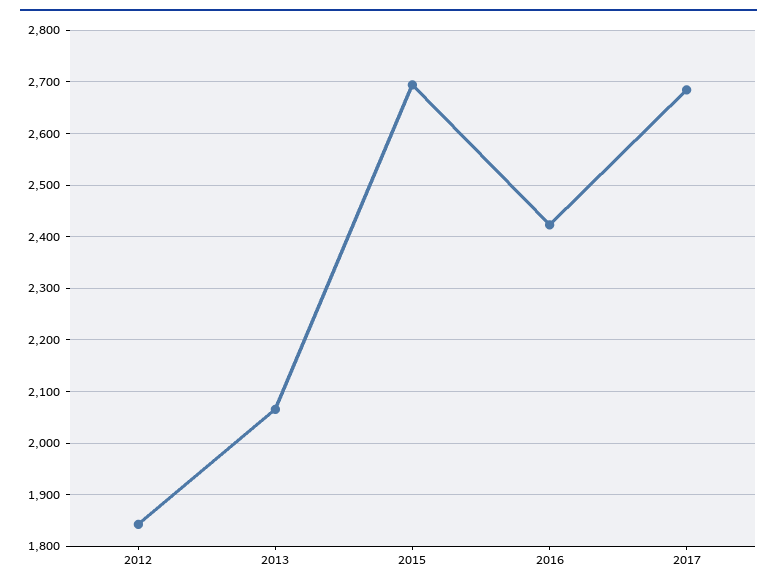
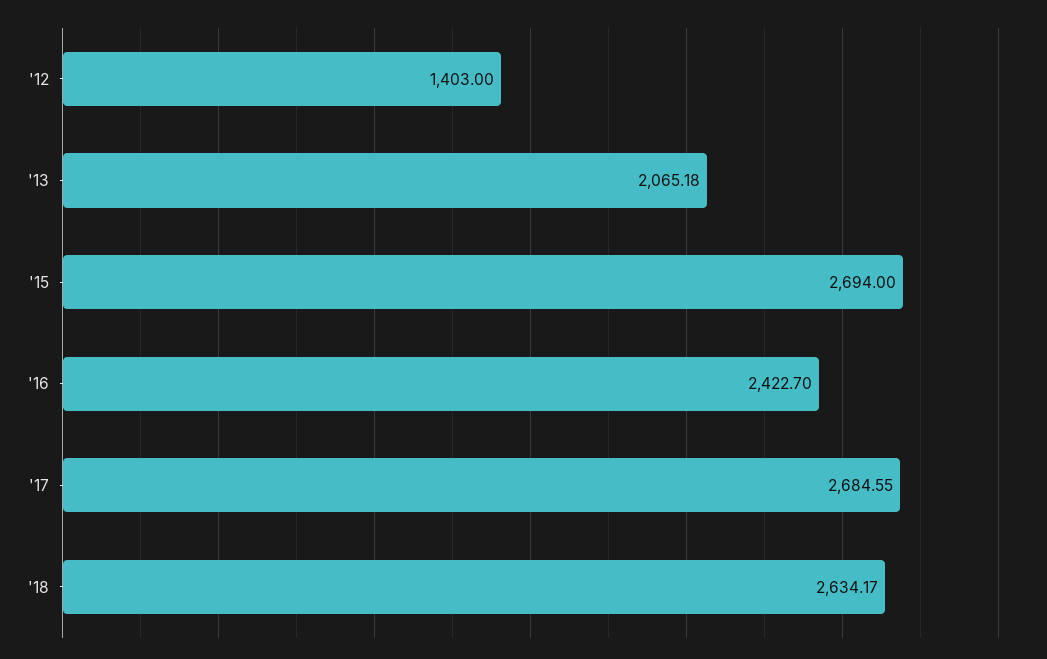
2012: 1840 -> 1403
'18: none -> 2634.17

